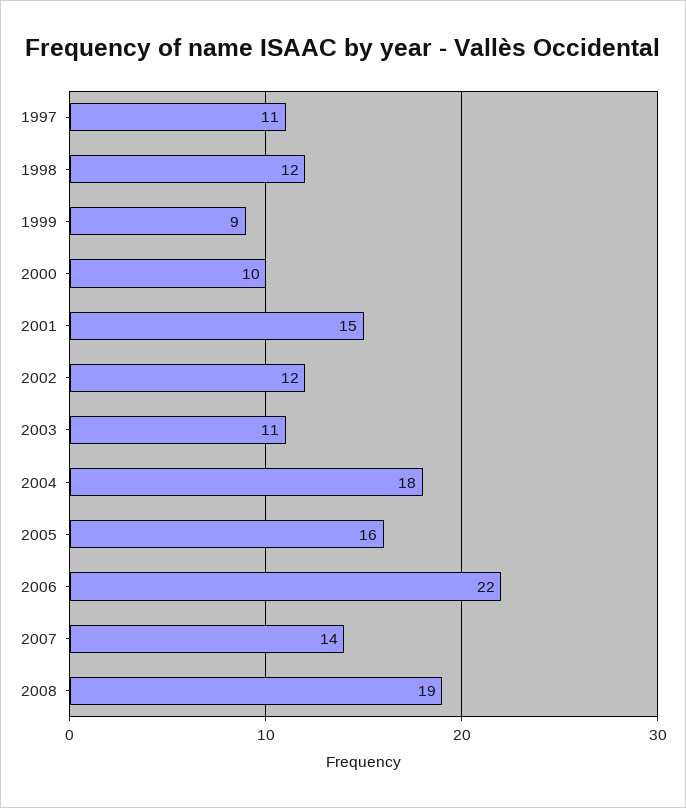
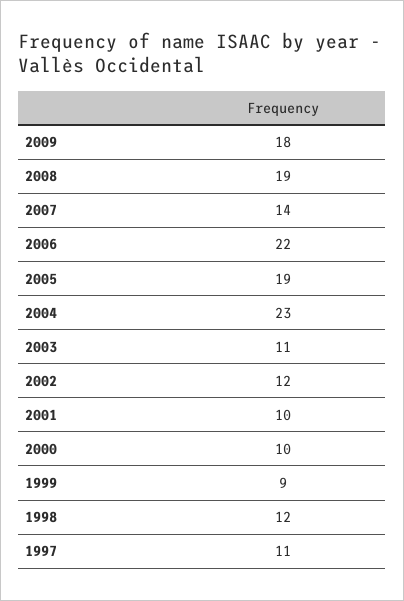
2001: 15 -> 10
2004: 18 -> 23
2005: 16 -> 19
2009: none -> 18

